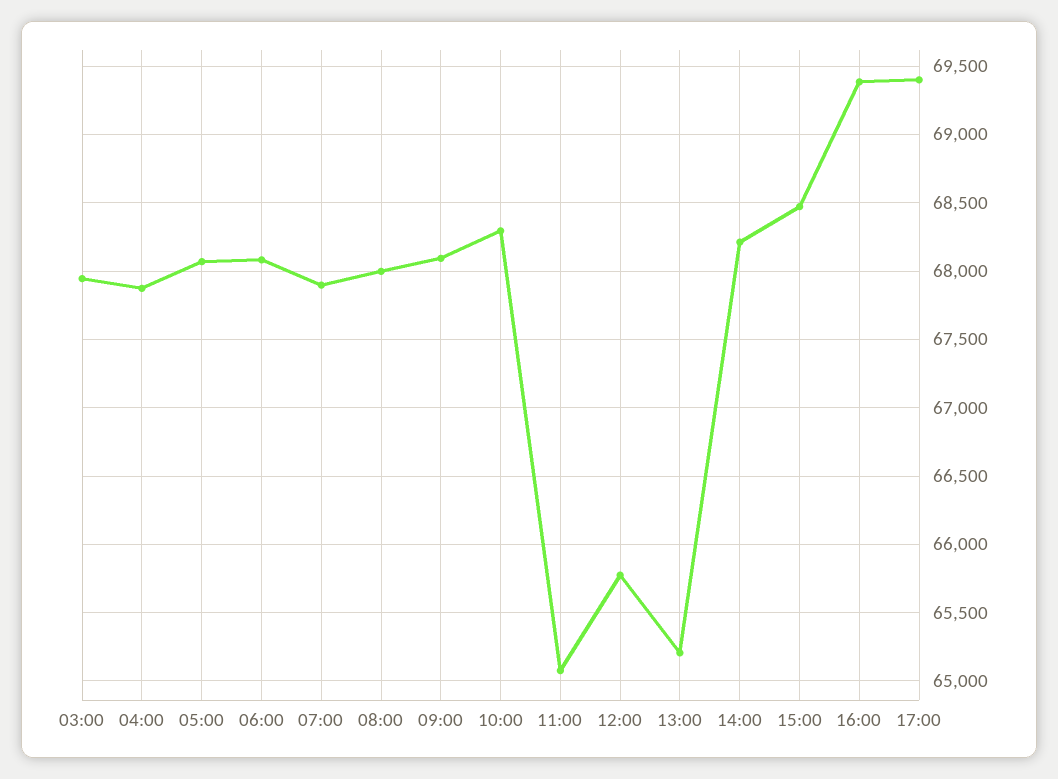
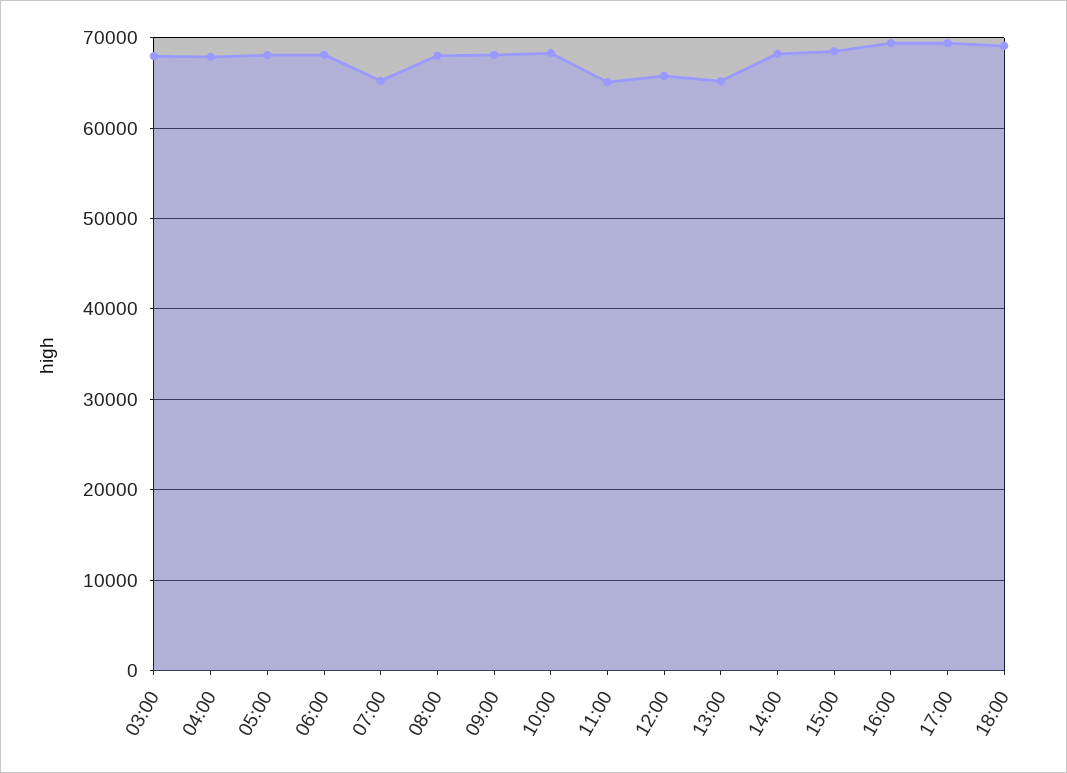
07:00: 67900 -> 65000
18:00: none -> 69000

